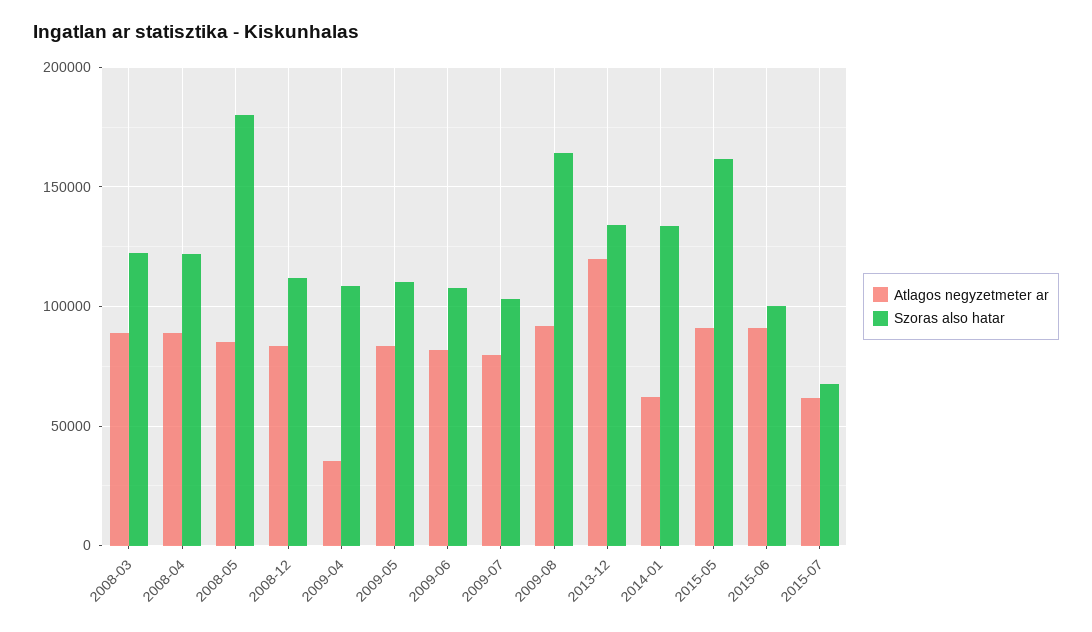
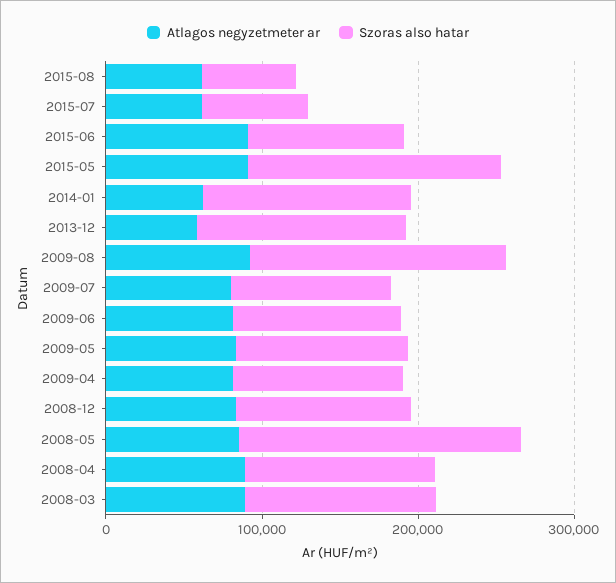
Atlagos negyzetmeter ar, 2009-04: 35000 -> 80000
Atlagos negyzetmeter ar, 2013-12: 120000 -> 60000
Atlagos negyzetmeter ar, 2015-08: none -> 60000
Szoras also hatar, 2015-08: none -> 60000

